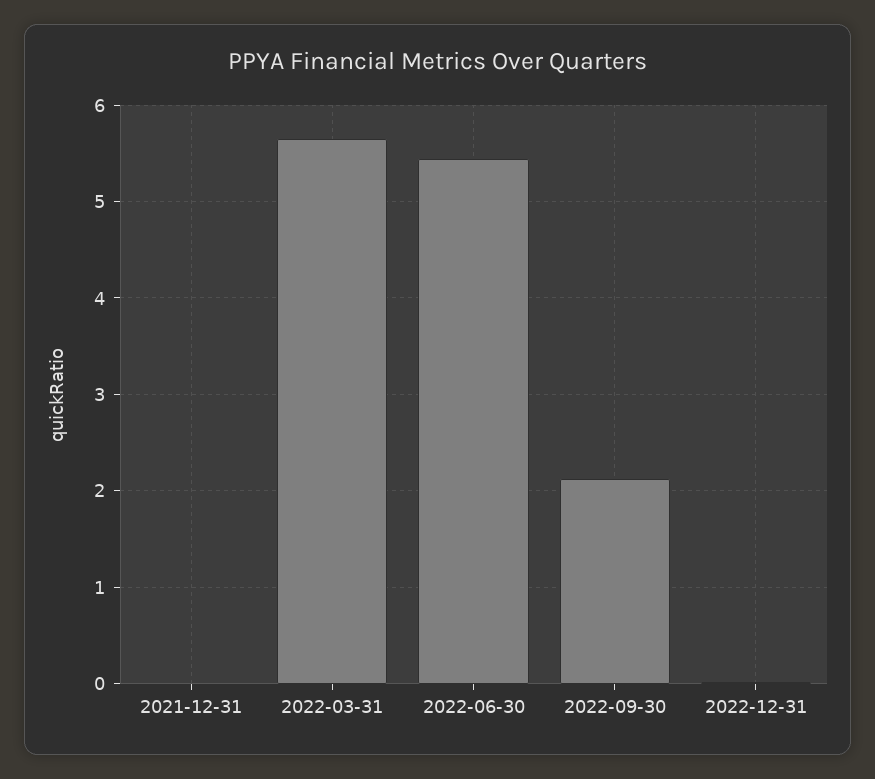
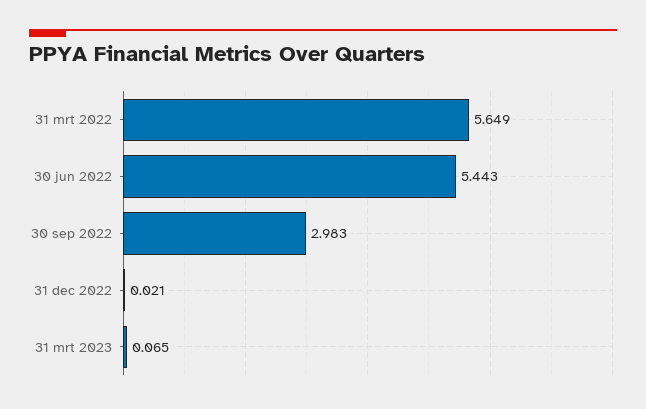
2021-12-31: 0 -> none
2022-09-30: 2.1 -> 2.983
31 mrt 2023: none -> 0.065

